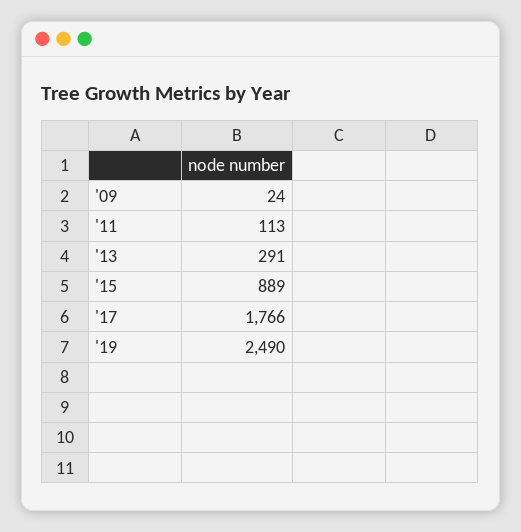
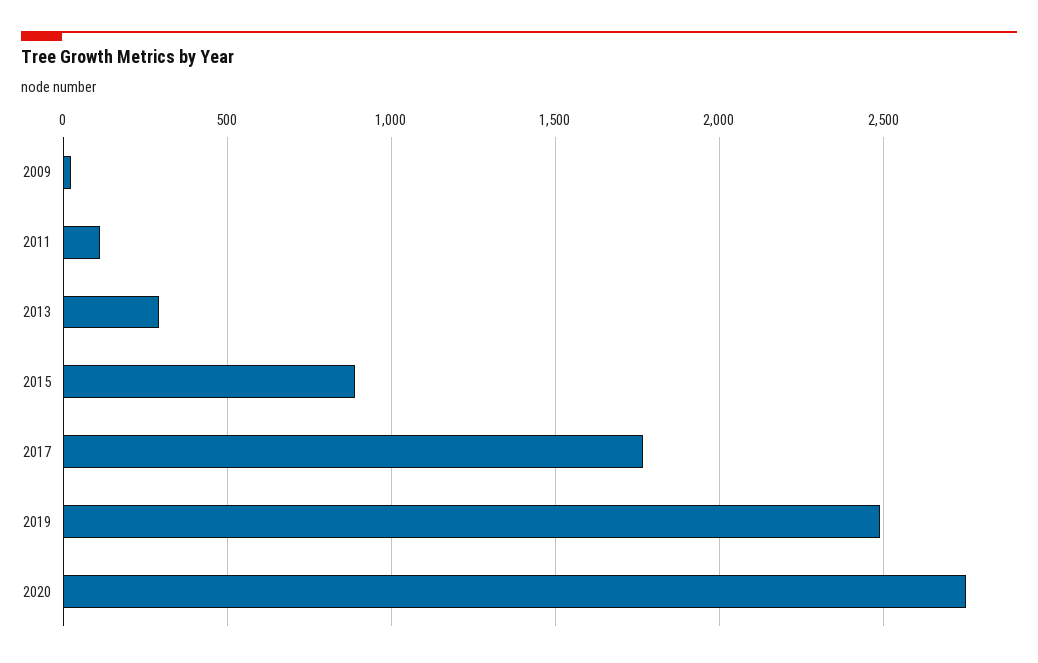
2020: none -> 2750

